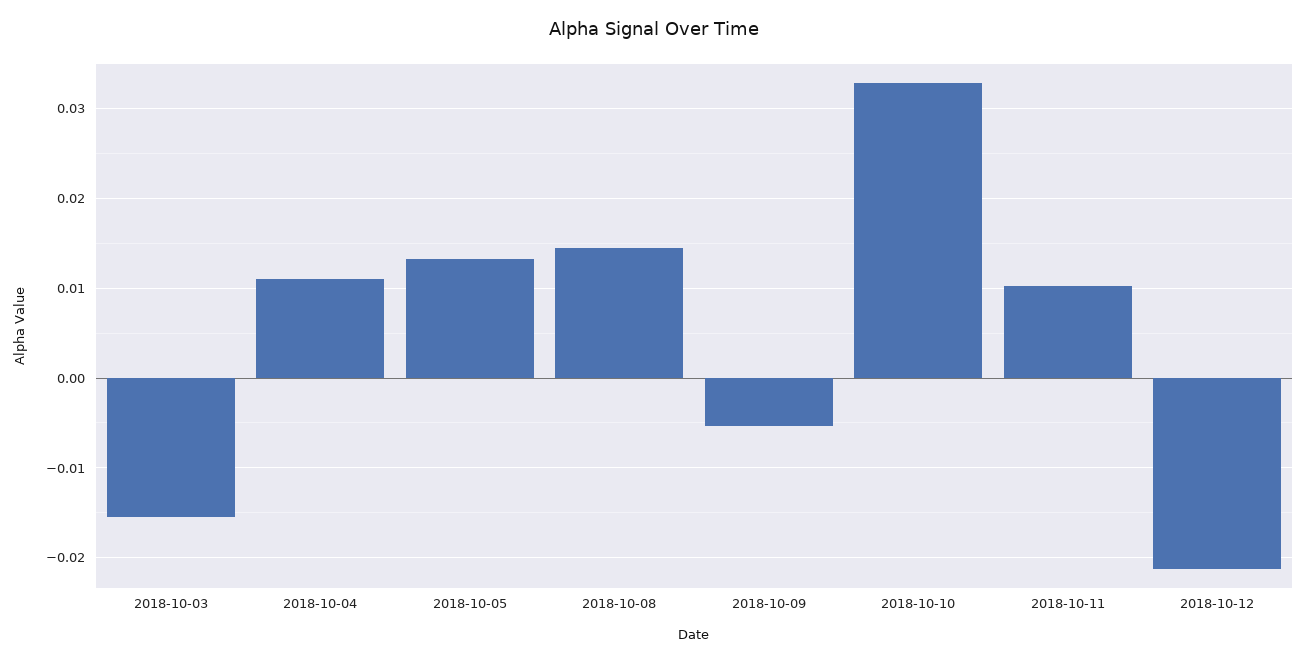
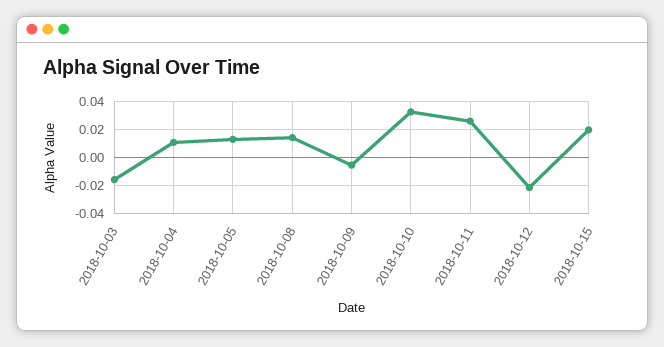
2018-10-11: 0.01 -> 0.025
2018-10-15: none -> 0.02

